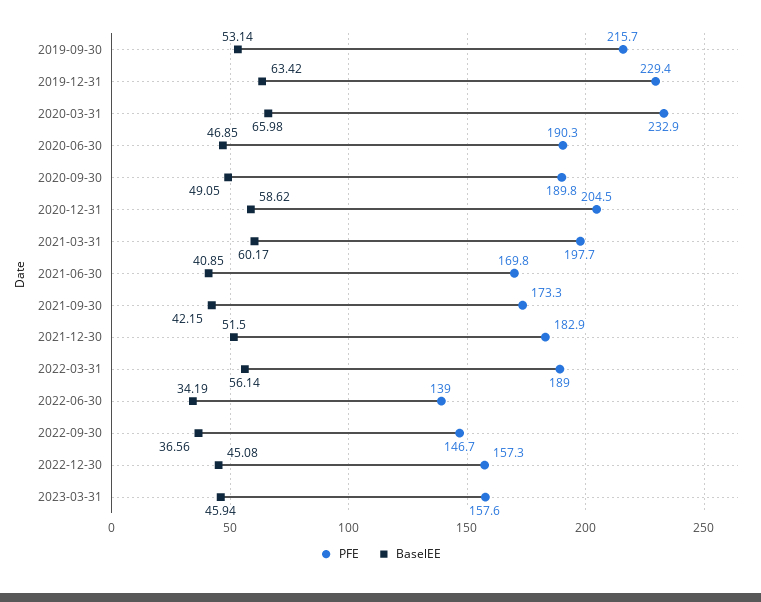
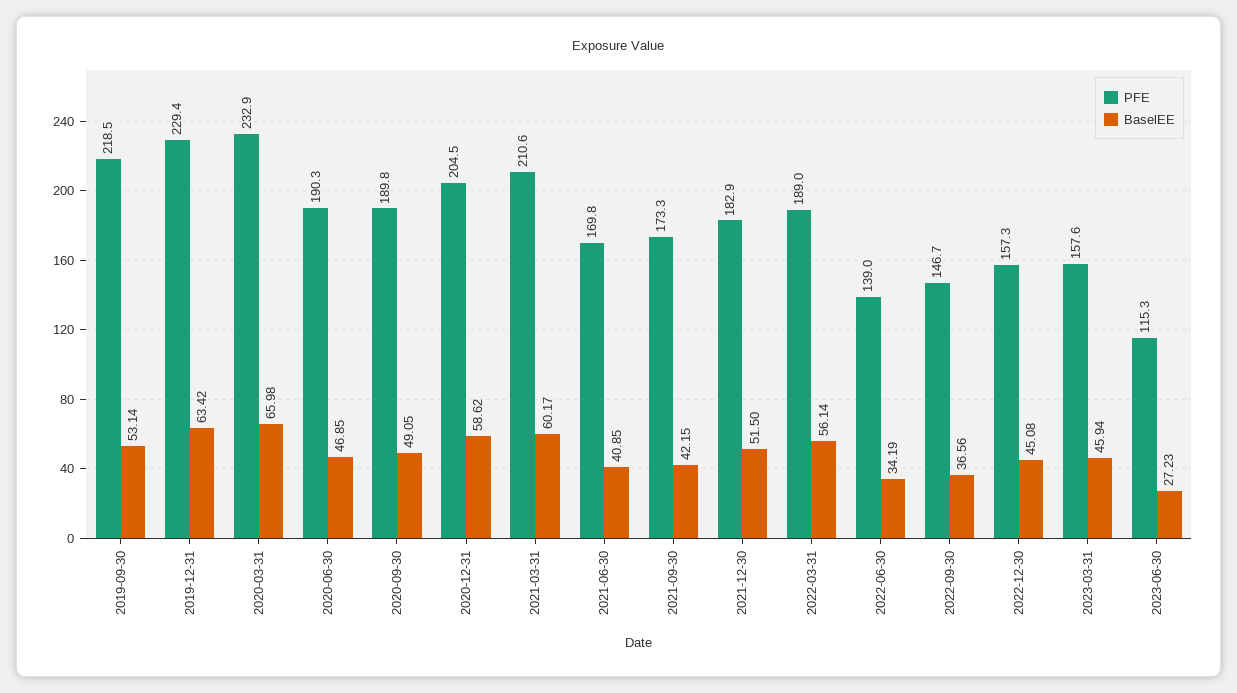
PFE, 2019-09-30: 215.7 -> 218.5
PFE, 2021-03-31: 197.7 -> 210.6
PFE, 2023-06-30: none -> 115.3
BaselEE, 2023-06-30: none -> 27.23

